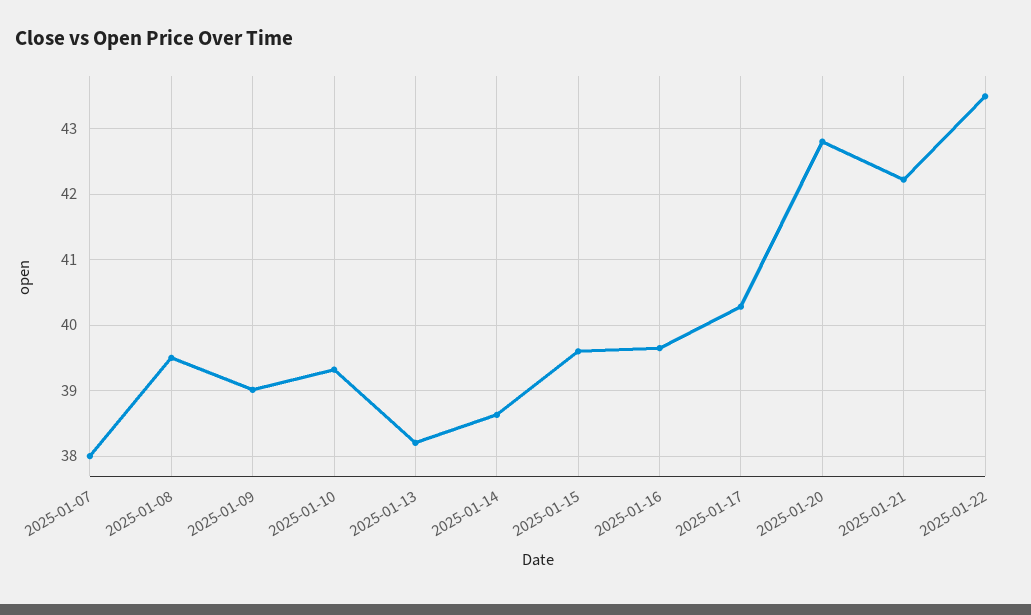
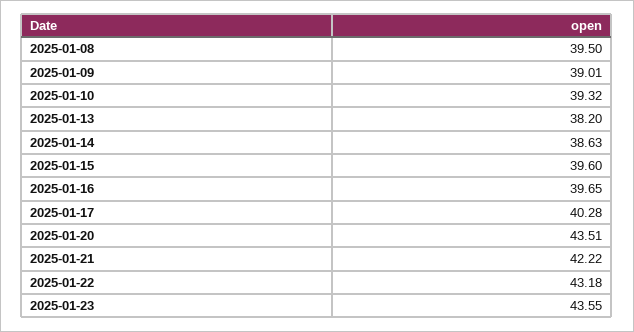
2025-01-07: 38 -> none
2025-01-20: 42.8 -> 43.51
2025-01-22: 43.5 -> 43.18
2025-01-23: none -> 43.55

